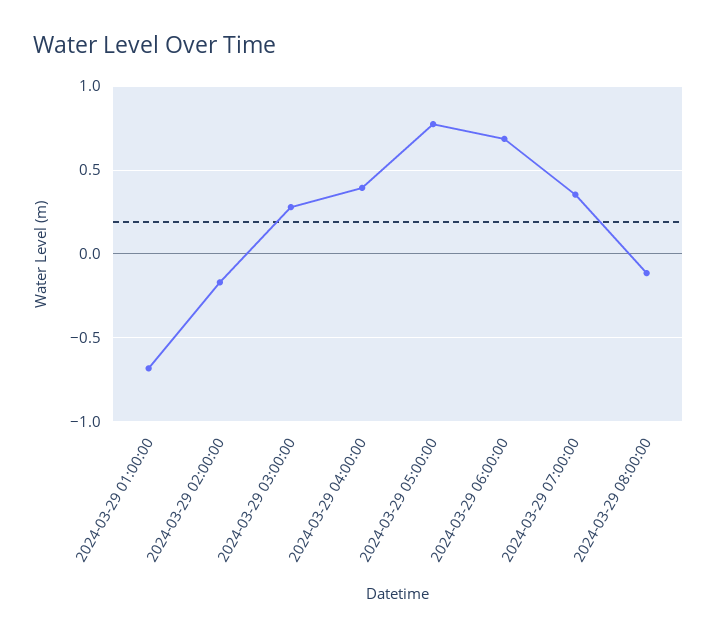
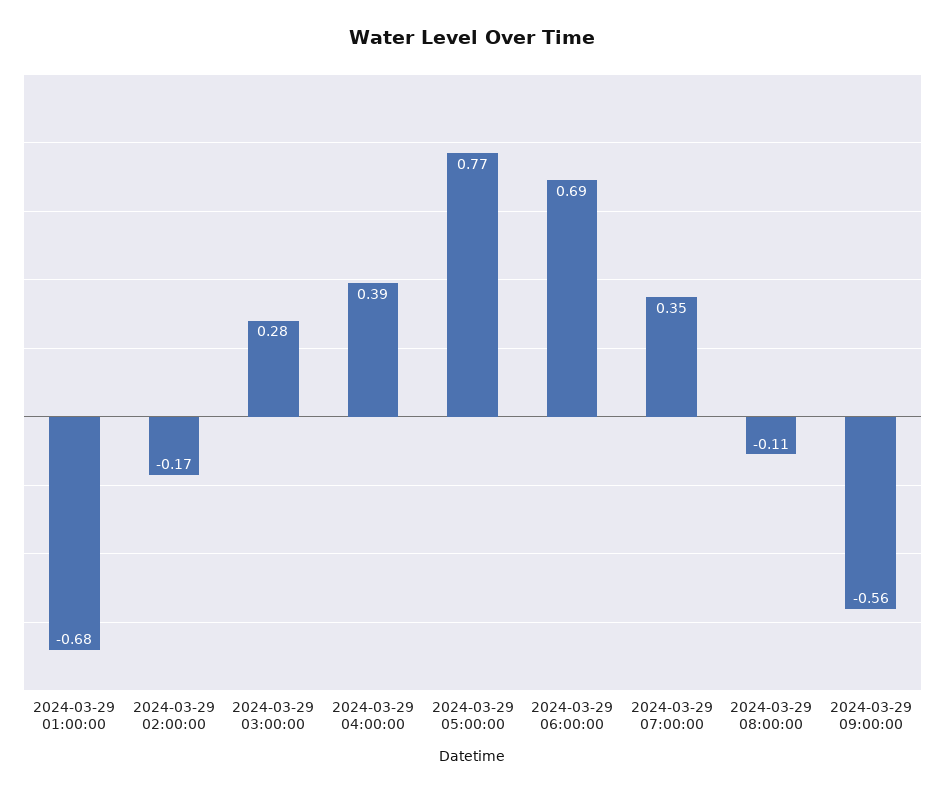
2024-03-29 09:00:00: none -> -0.56

